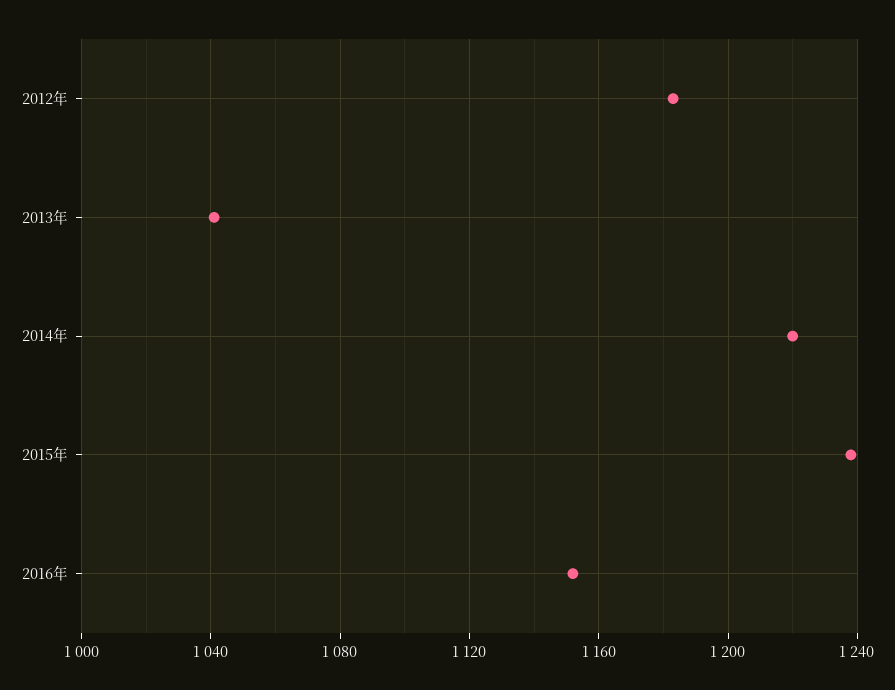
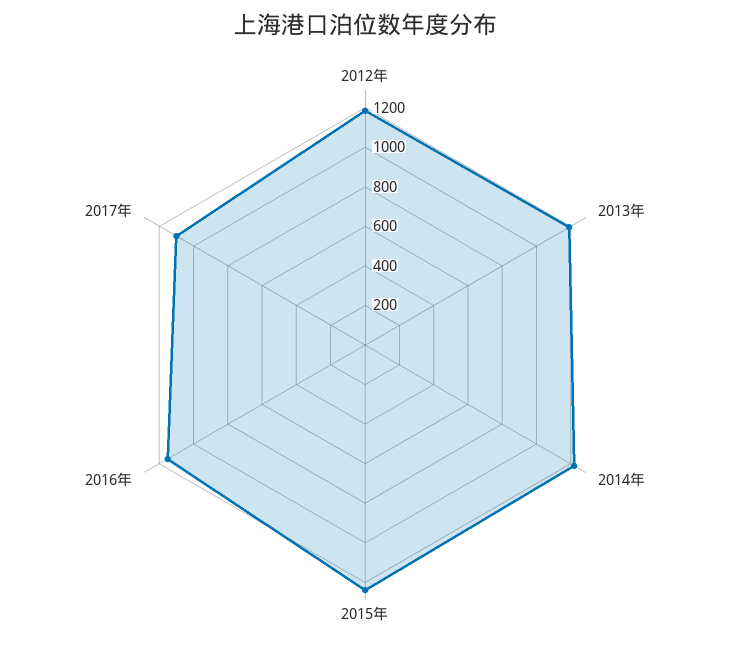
2013年: 1040 -> 1200
2017年: none -> 1100

